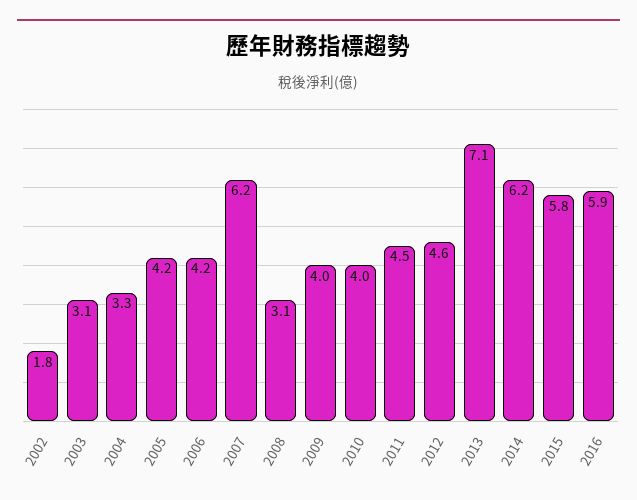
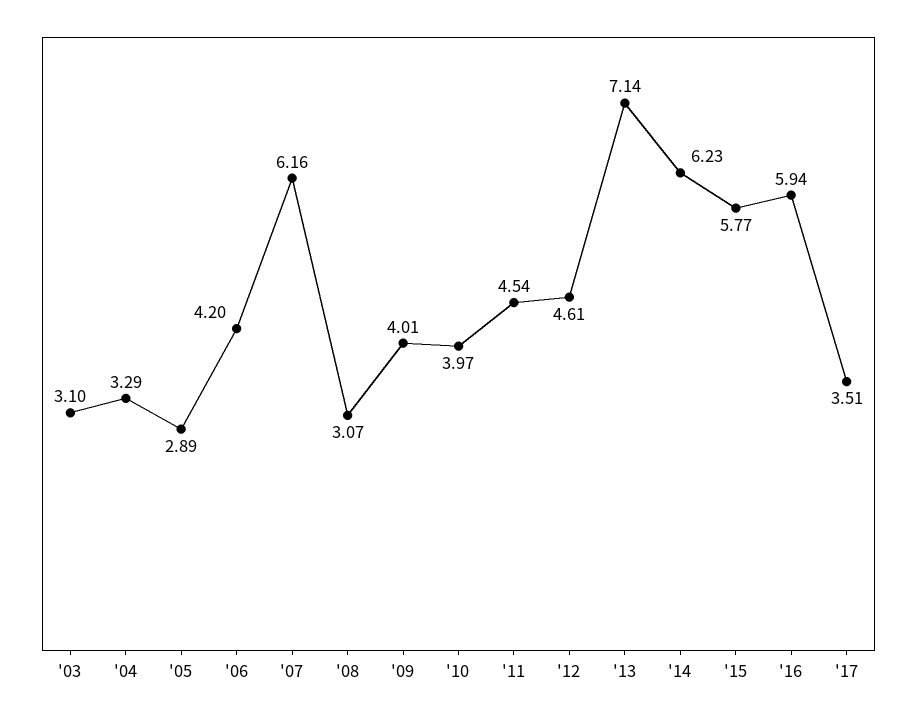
2002: 1.8 -> none
2005: 4.2 -> 2.89
'17: none -> 3.51

